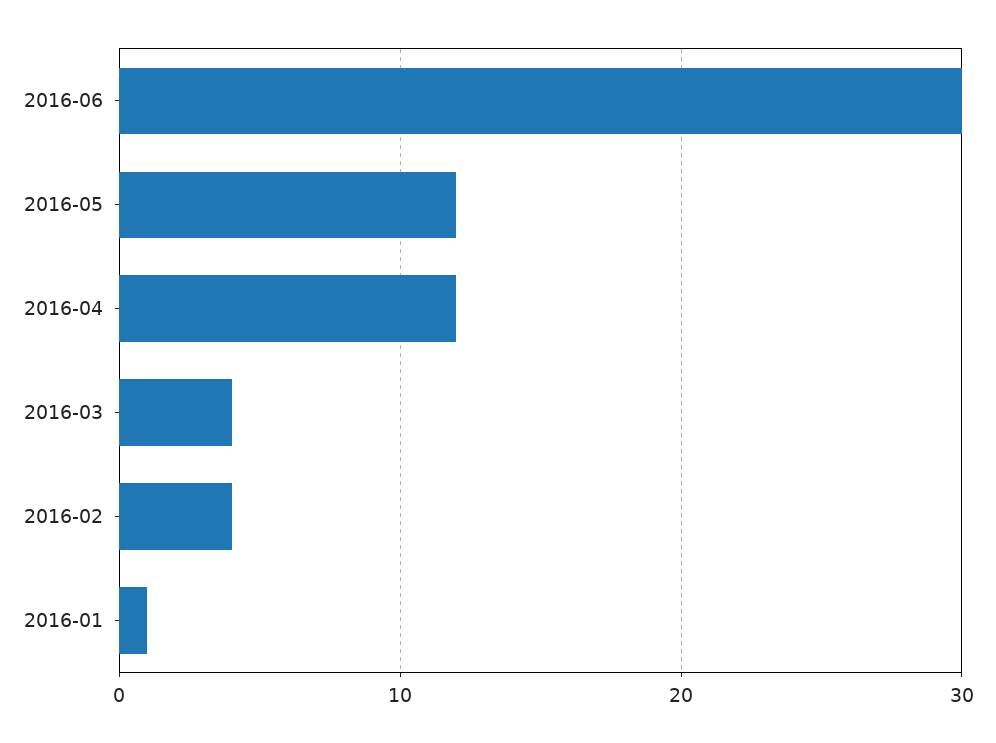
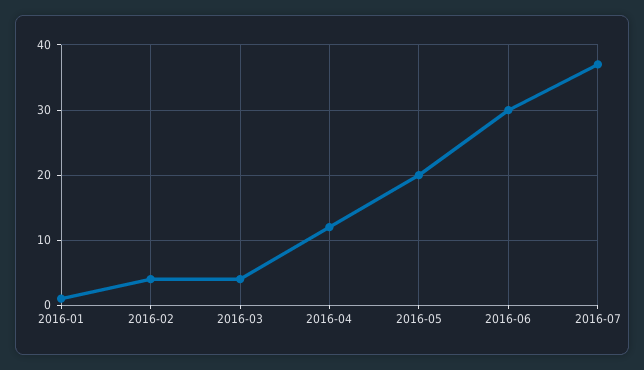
2016-05: 12 -> 20
2016-07: none -> 37

